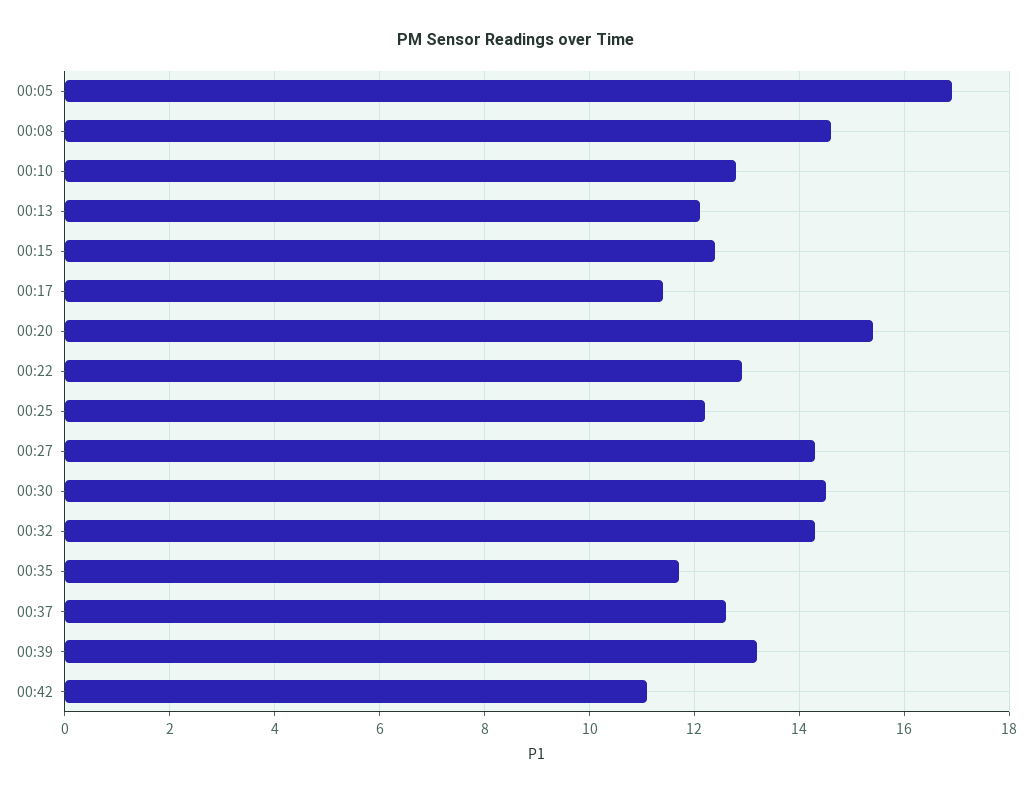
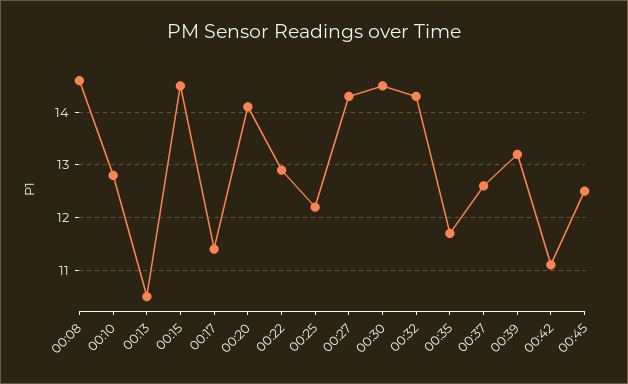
00:05: 17 -> none
00:13: 12 -> 10.5
00:15: 12.5 -> 14.5
00:20: 15.5 -> 14
00:45: none -> 12.5

